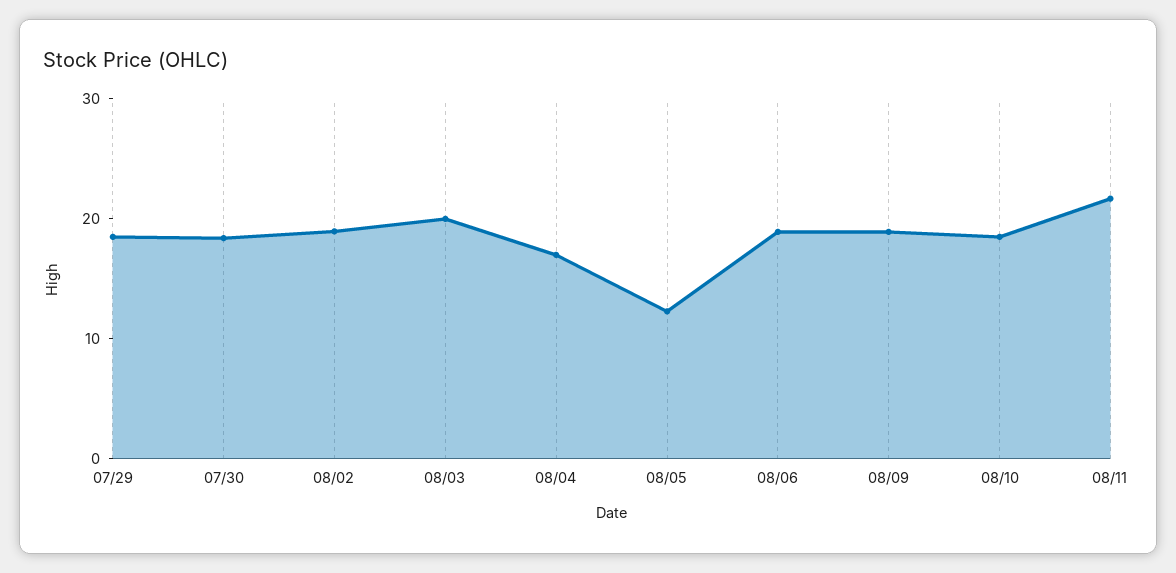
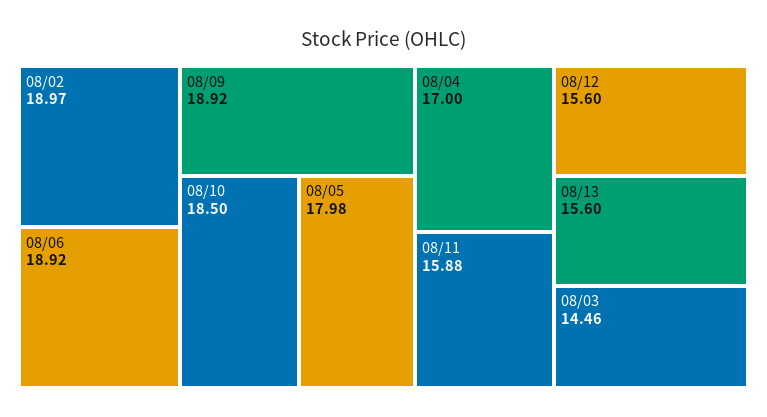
07/29: 18 -> none
07/30: 18 -> none
08/03: 20 -> 14.46
08/05: 12 -> 17.98
08/11: 22 -> 15.88
08/12: none -> 15.6
08/13: none -> 15.6

